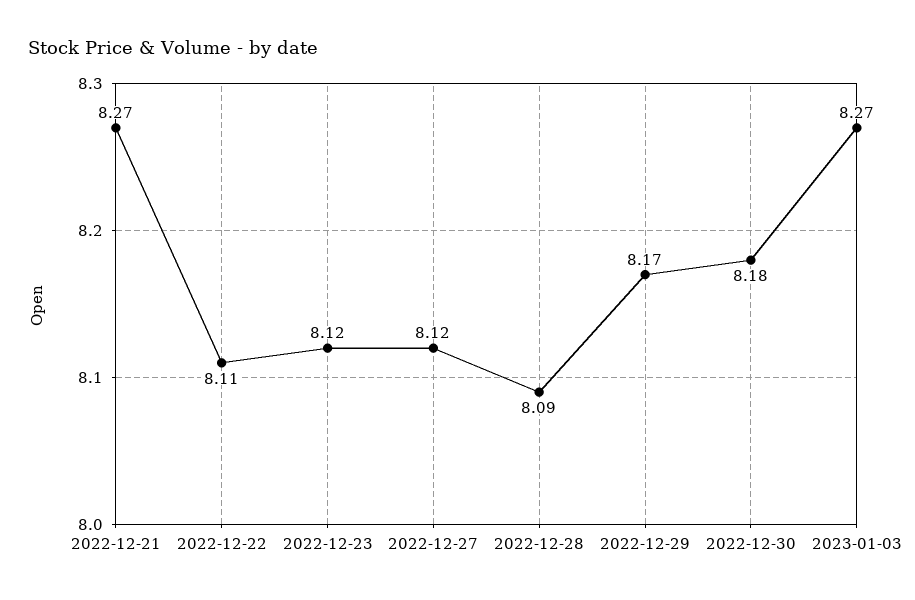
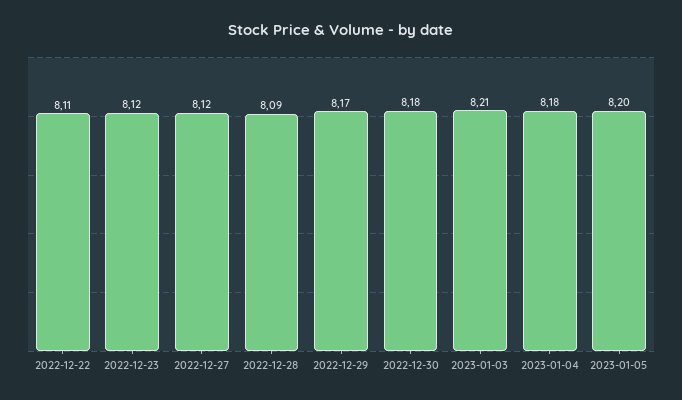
2022-12-21: 8.27 -> none
2023-01-03: 8.27 -> 8.21
2023-01-04: none -> 8.18
2023-01-05: none -> 8.2

